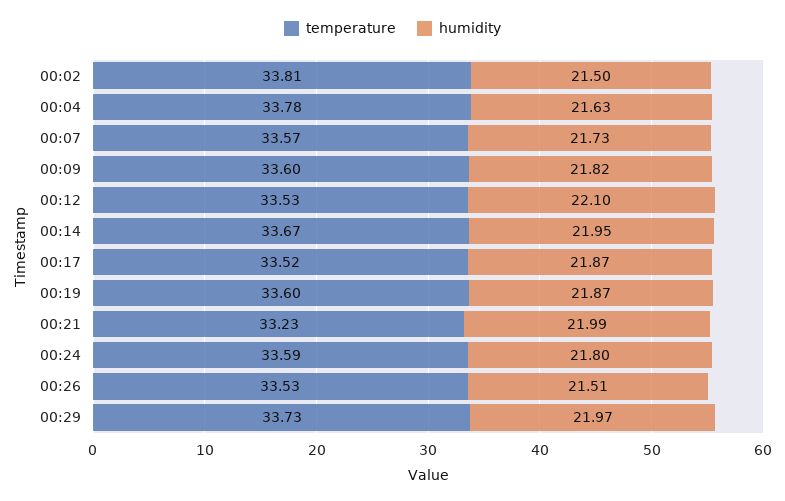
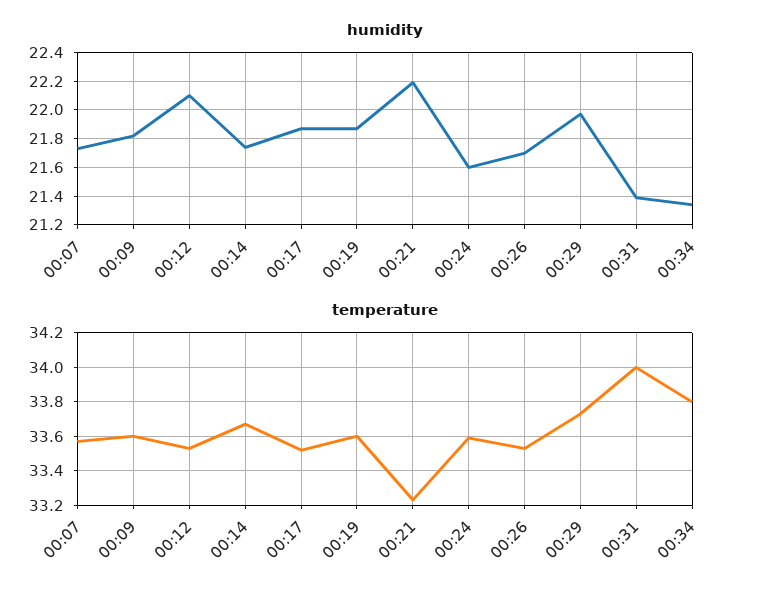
temperature, 00:02: 33.81 -> none
humidity, 00:02: 21.5 -> none
temperature, 00:04: 33.78 -> none
humidity, 00:04: 21.63 -> none
humidity, 00:14: 21.95 -> 21.75
humidity, 00:21: 21.99 -> 22.2
humidity, 00:24: 21.8 -> 21.6
humidity, 00:26: 21.51 -> 21.7
humidity, 00:31: none -> 21.4
humidity, 00:34: none -> 21.35
temperature, 00:31: none -> 34
temperature, 00:34: none -> 33.8

